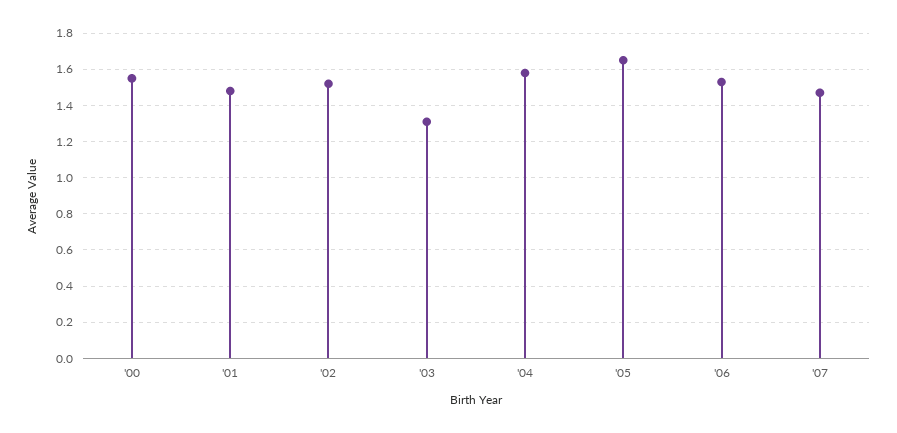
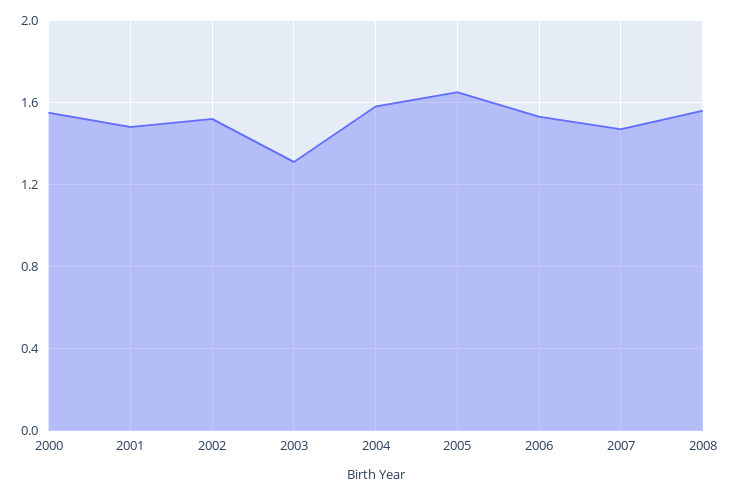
2008: none -> 1.55

